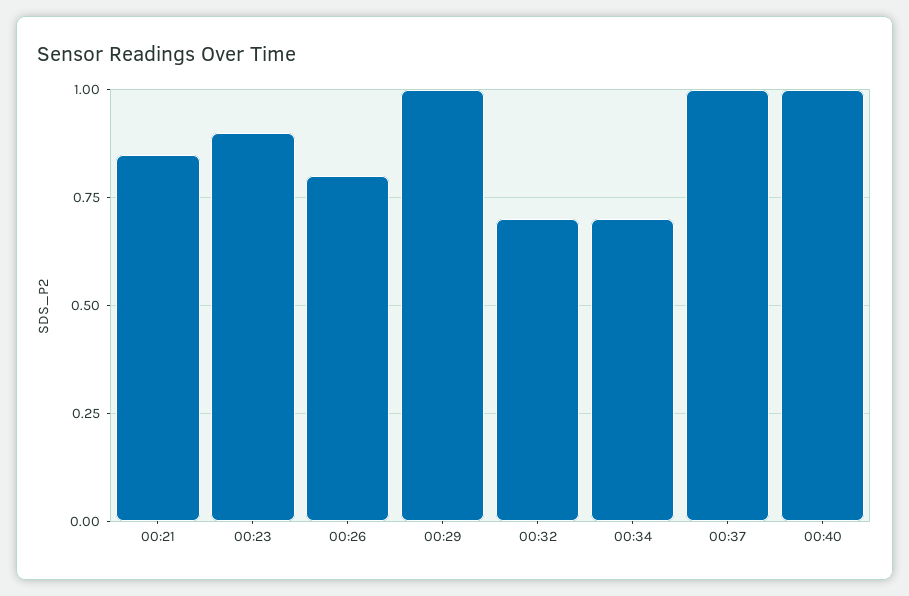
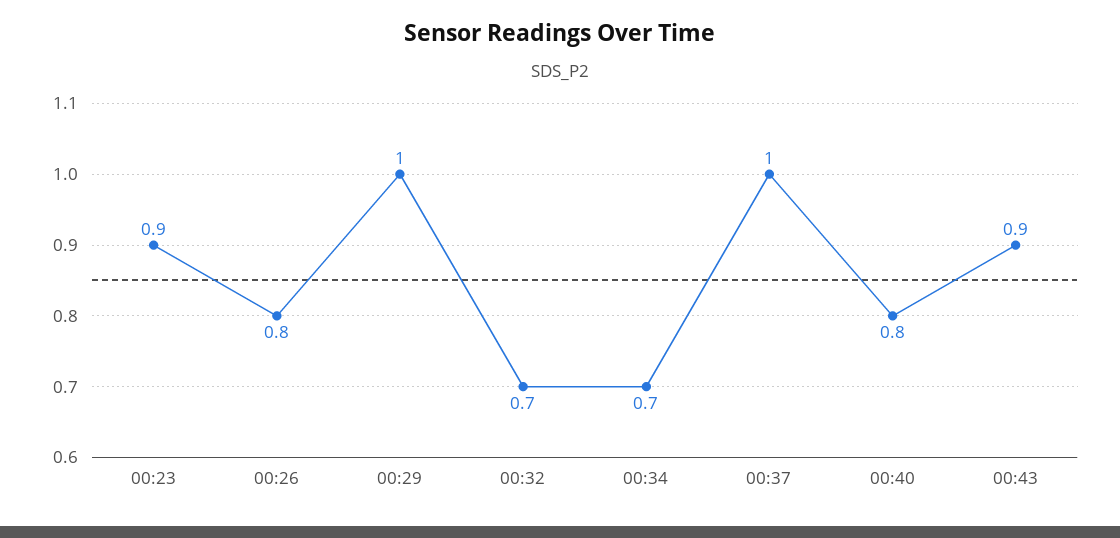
00:21: 0.85 -> none
00:40: 1 -> 0.8
00:43: none -> 0.9

